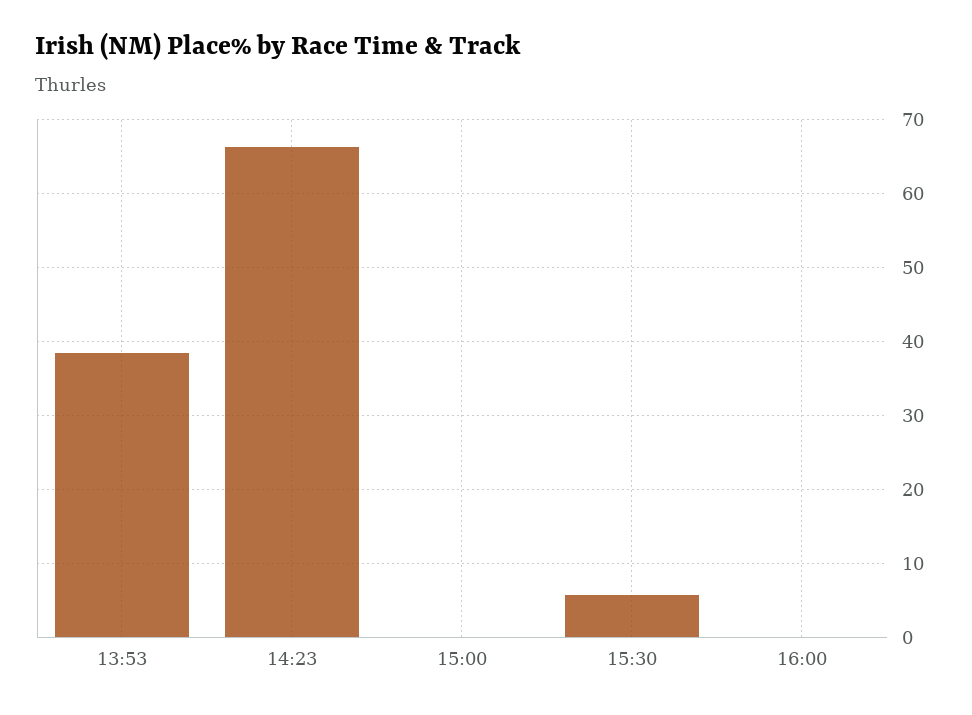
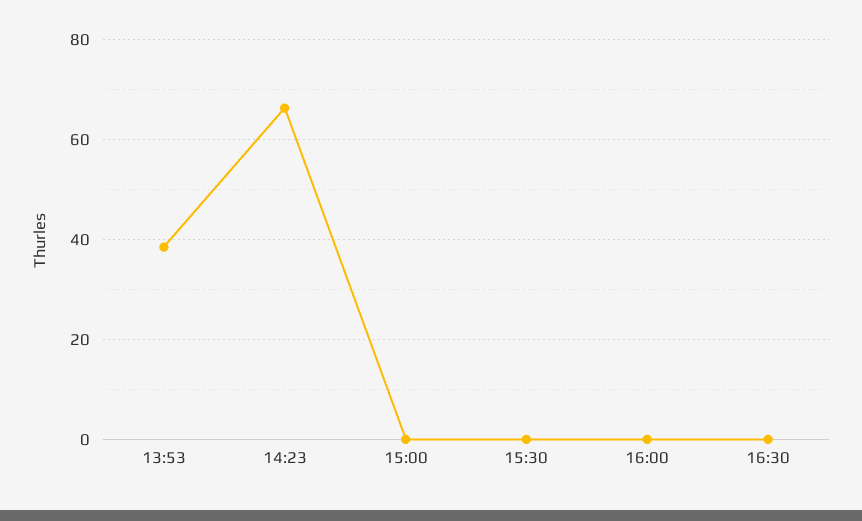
15:30: 6 -> 0
16:30: none -> 0

